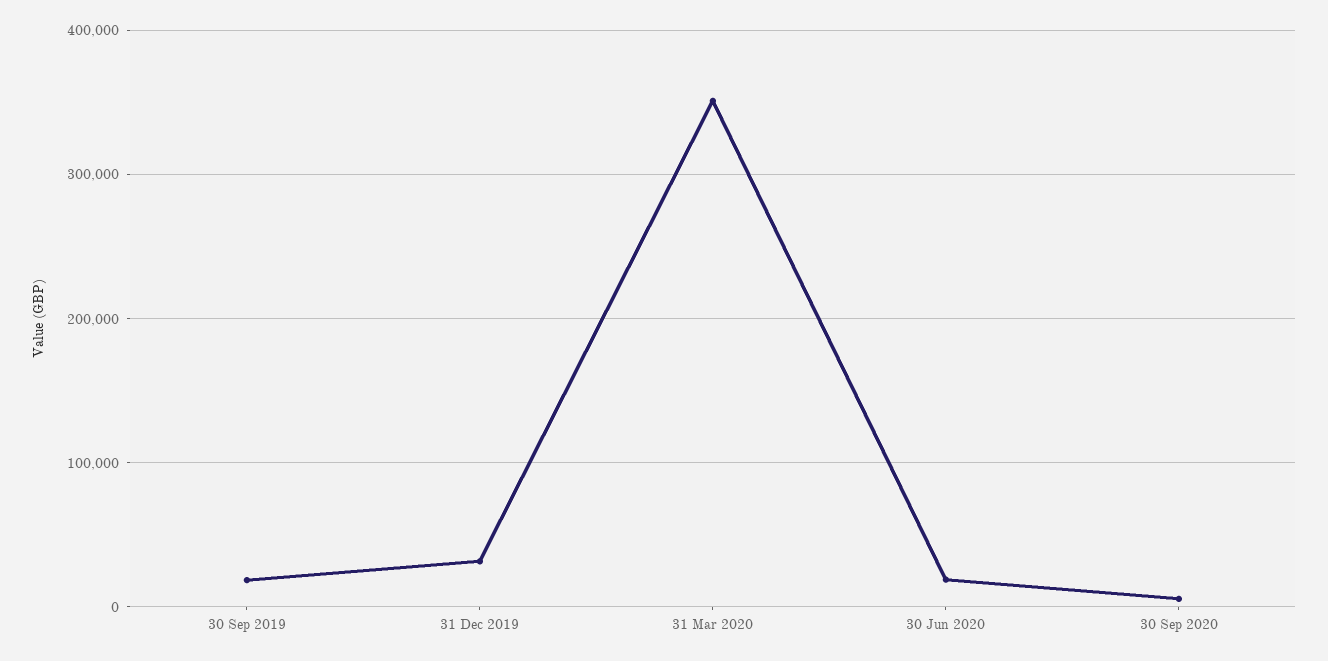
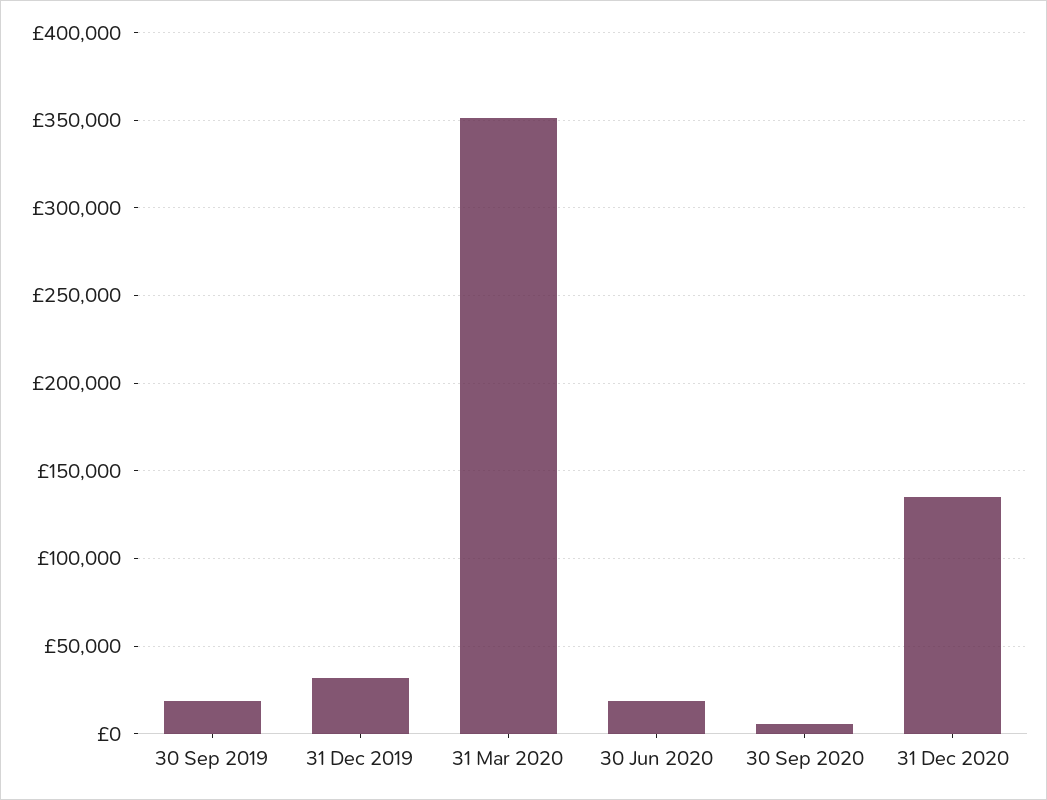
31 Dec 2020: none -> 135000

